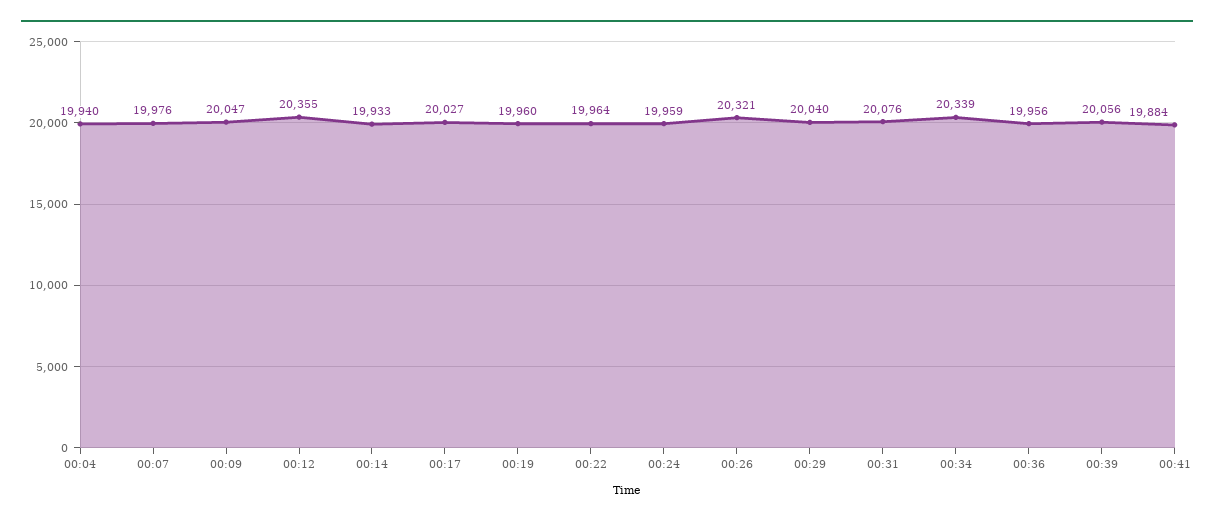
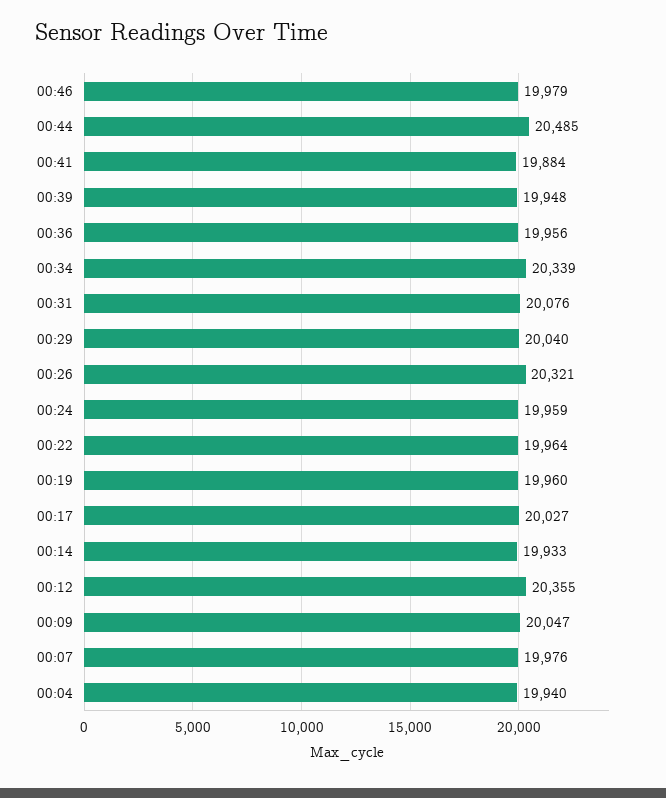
00:39: 20056 -> 19948
00:46: none -> 19979
00:44: none -> 20485

